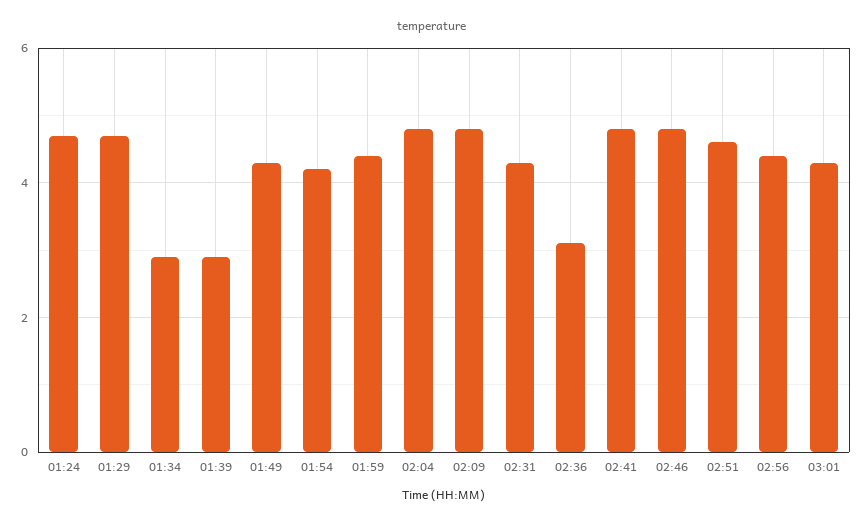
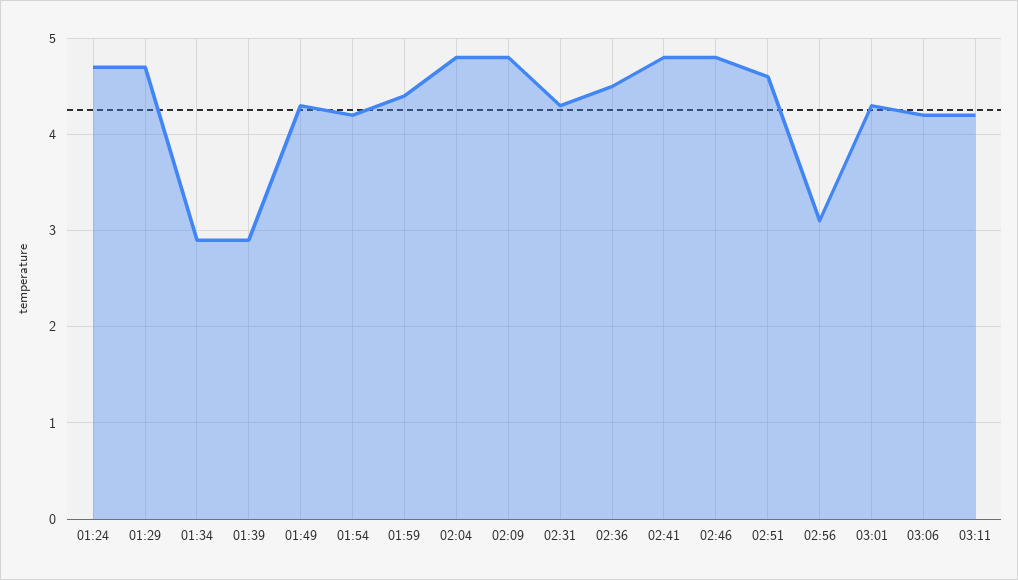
02:36: 3 -> 4.5
02:56: 4.5 -> 3.1
03:06: none -> 4.2
03:11: none -> 4.2

